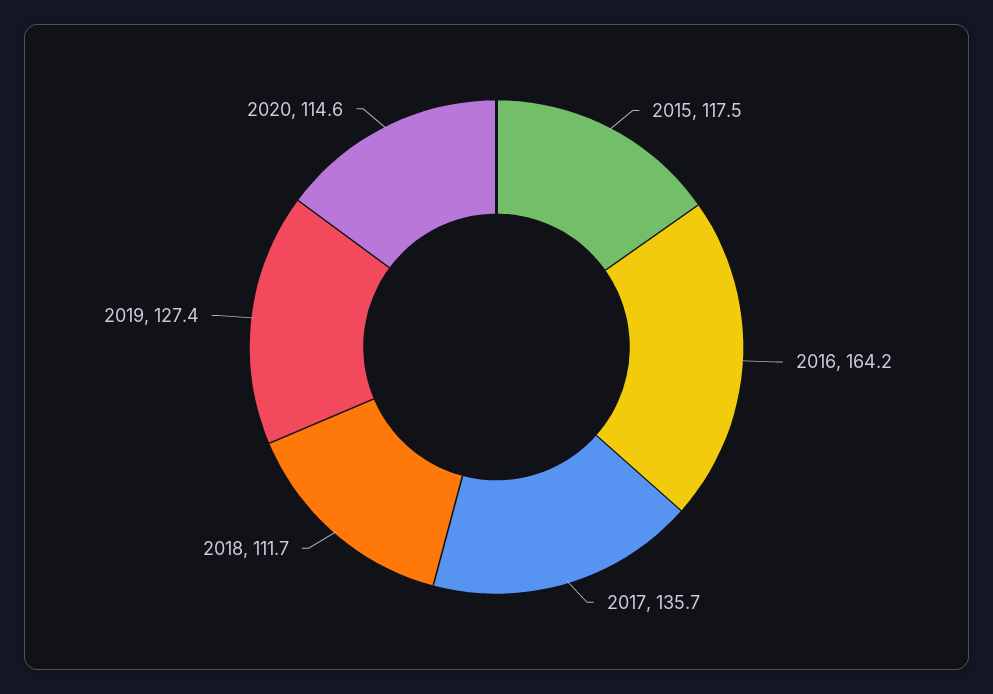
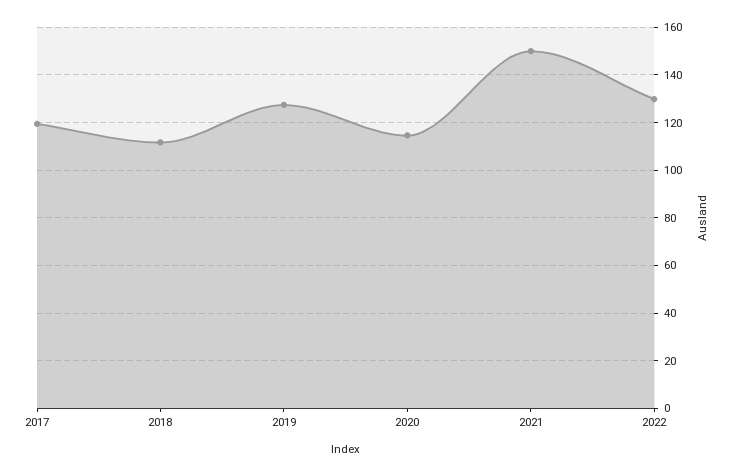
2015: 117.5 -> none
2016: 164.2 -> none
2017: 135.7 -> 120
2021: none -> 150
2022: none -> 130

